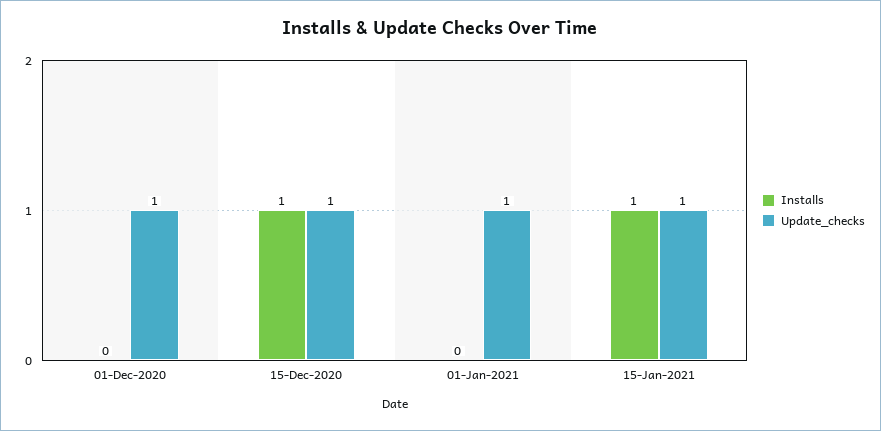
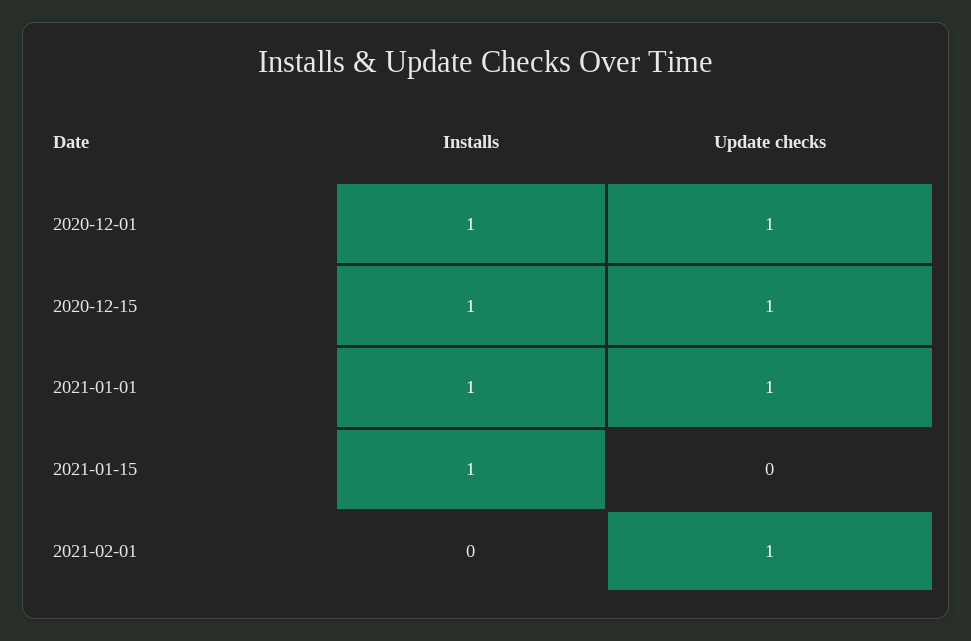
Installs, 01-Dec-2020: 0 -> 1
Installs, 01-Jan-2021: 0 -> 1
Update_checks, 15-Jan-2021: 1 -> 0
Installs, 2021-02-01: none -> 0
Update_checks, 2021-02-01: none -> 1

